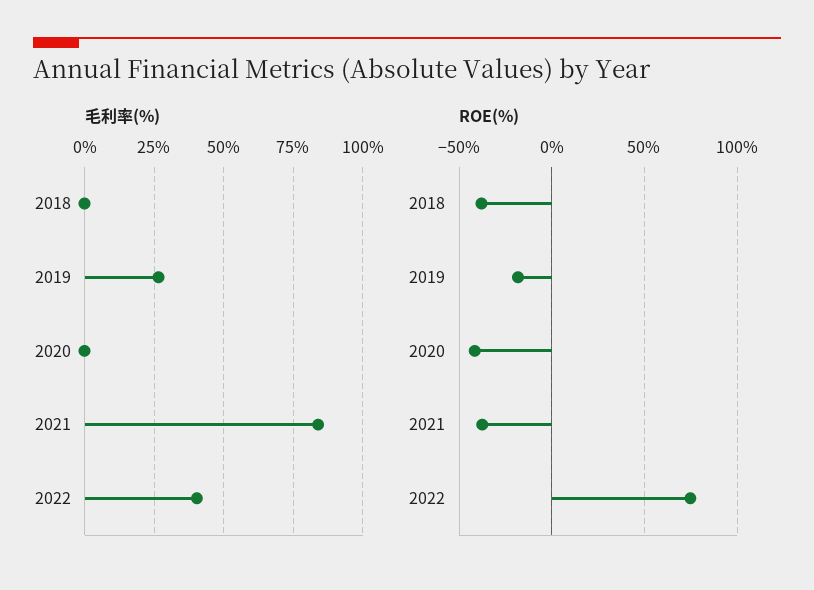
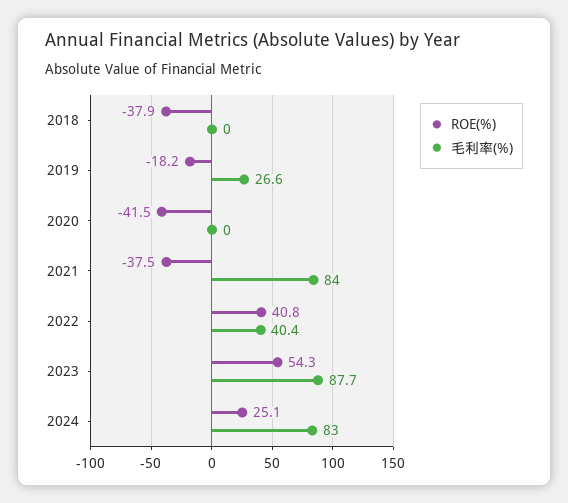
ROE(%), 2022: 75 -> 40.8
ROE(%), 2023: none -> 54.3
毛利率(%), 2023: none -> 87.7
ROE(%), 2024: none -> 25.1
毛利率(%), 2024: none -> 83

